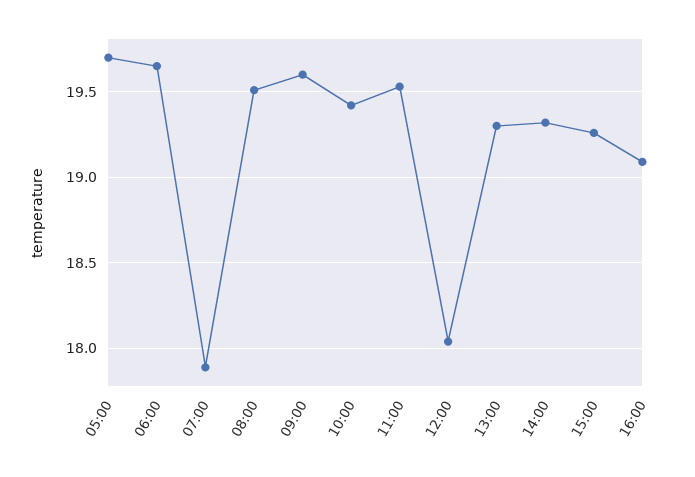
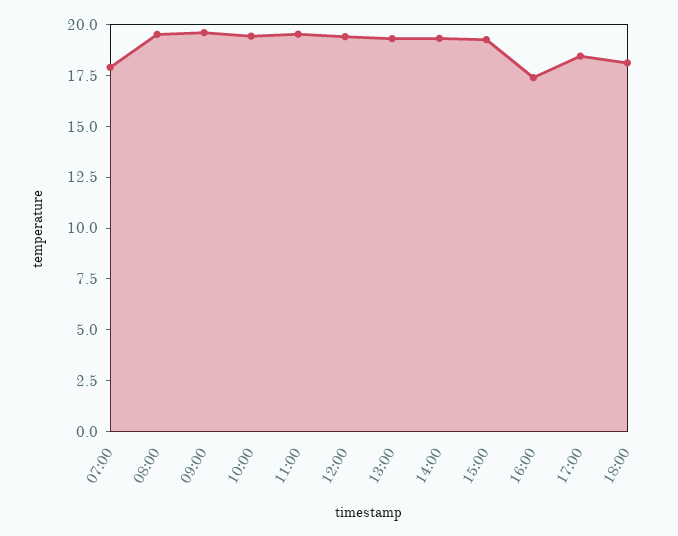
05:00: 19.7 -> none
06:00: 19.65 -> none
12:00: 18.05 -> 19.5
16:00: 19.1 -> 17.5
17:00: none -> 18.5
18:00: none -> 18

